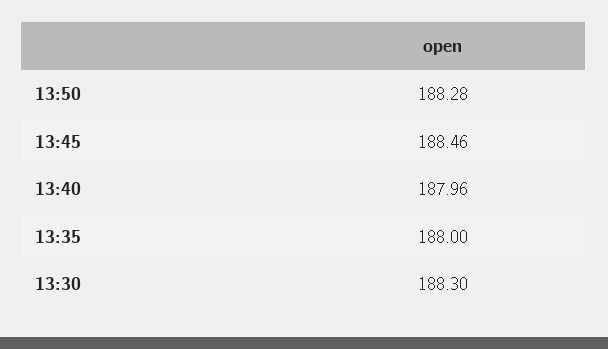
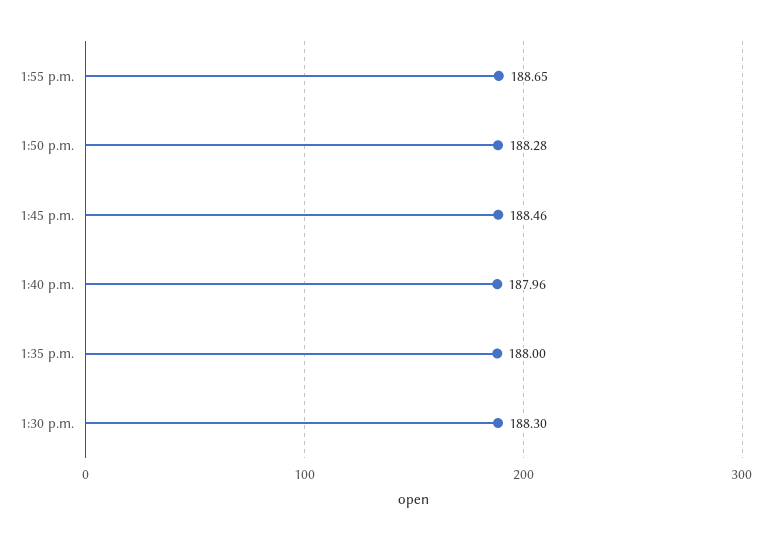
1:55 p.m.: none -> 188.65

